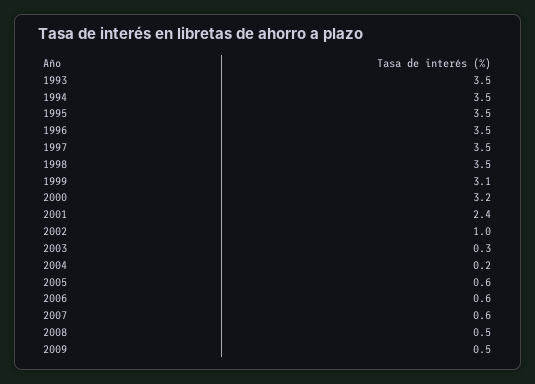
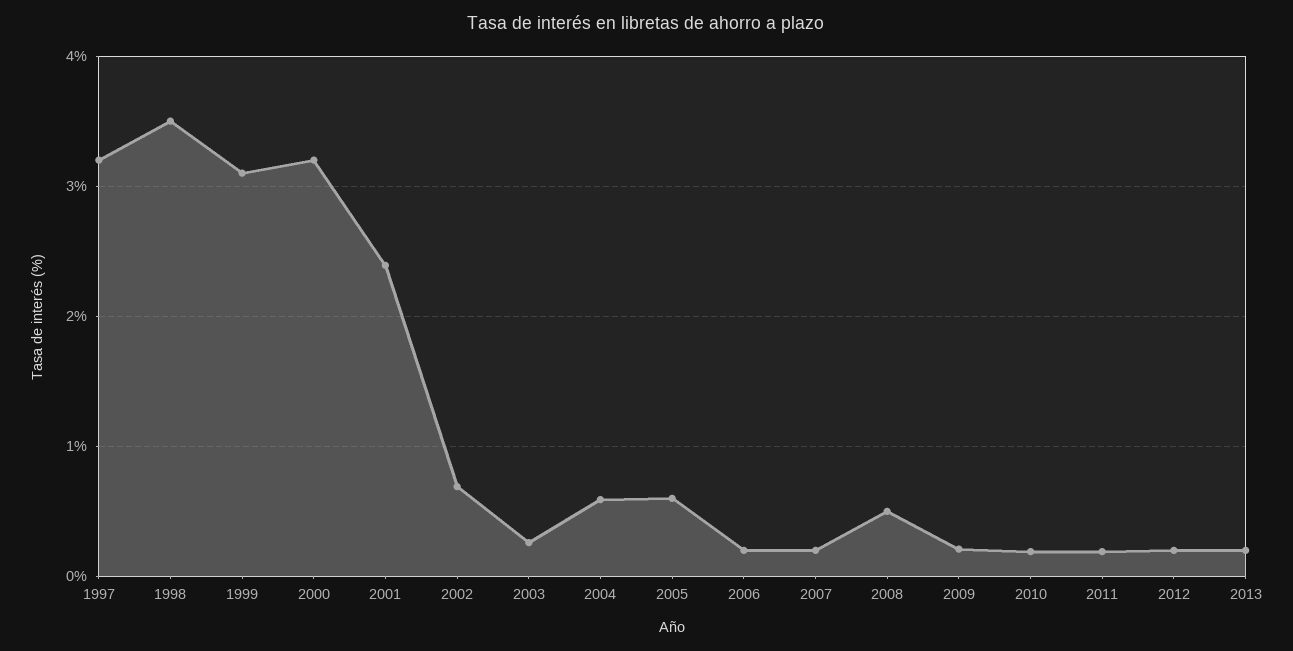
1993: 3.5 -> none
1994: 3.5 -> none
1995: 3.5 -> none
1996: 3.5 -> none
1997: 3.5 -> 3.2
2002: 1 -> 0.7
2004: 0.2 -> 0.6
2006: 0.6 -> 0.2
2007: 0.6 -> 0.2
2009: 0.5 -> 0.2
2010: none -> 0.2
2011: none -> 0.2
2012: none -> 0.2
2013: none -> 0.2

